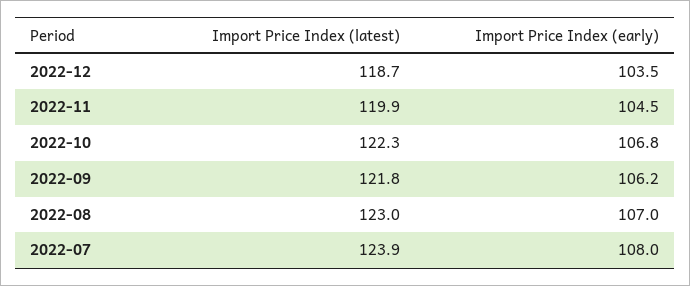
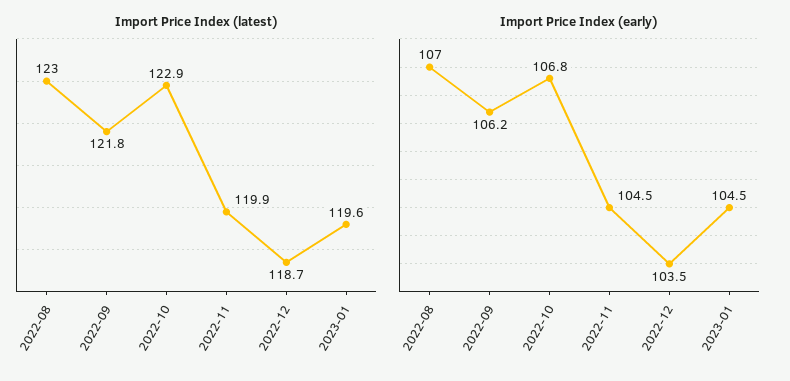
Import Price Index (latest), 2022-10: 122.3 -> 122.9
Import Price Index (latest), 2022-07: 123.9 -> none
Import Price Index (early), 2022-07: 108 -> none
Import Price Index (latest), 2023-01: none -> 119.6
Import Price Index (early), 2023-01: none -> 104.5

